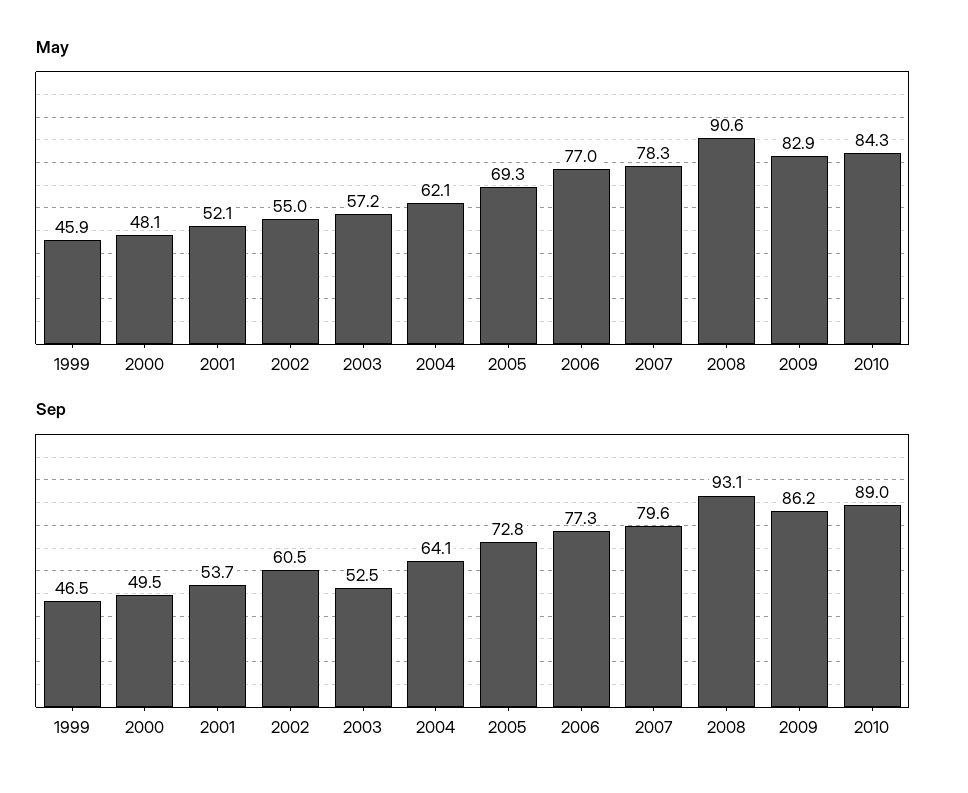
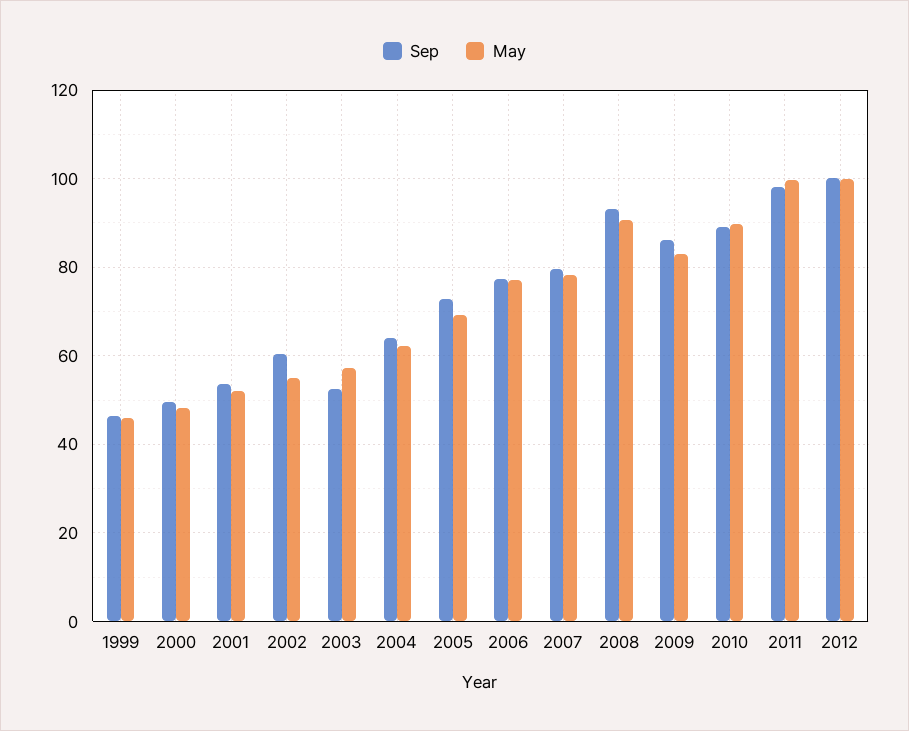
May, 2010: 84.3 -> 90
Sep, 2011: none -> 98
May, 2011: none -> 100
Sep, 2012: none -> 100
May, 2012: none -> 100

